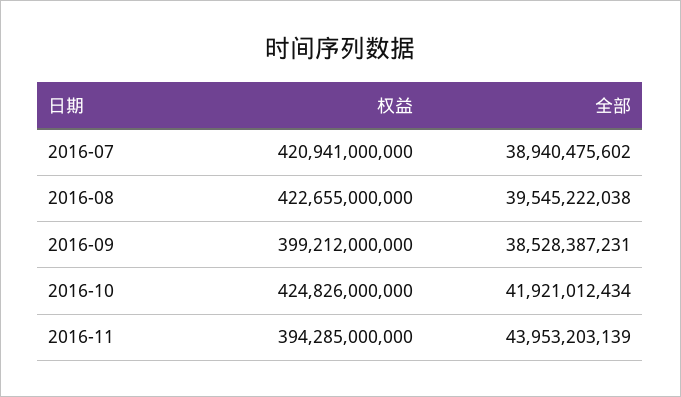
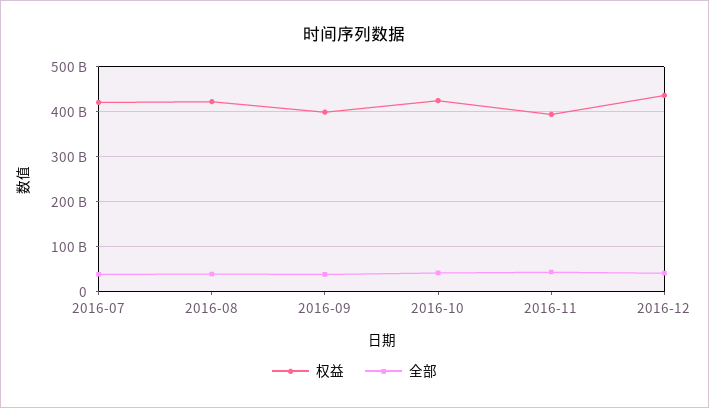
权益, 2016-12: none -> 440000000000
全部, 2016-12: none -> 40000000000

